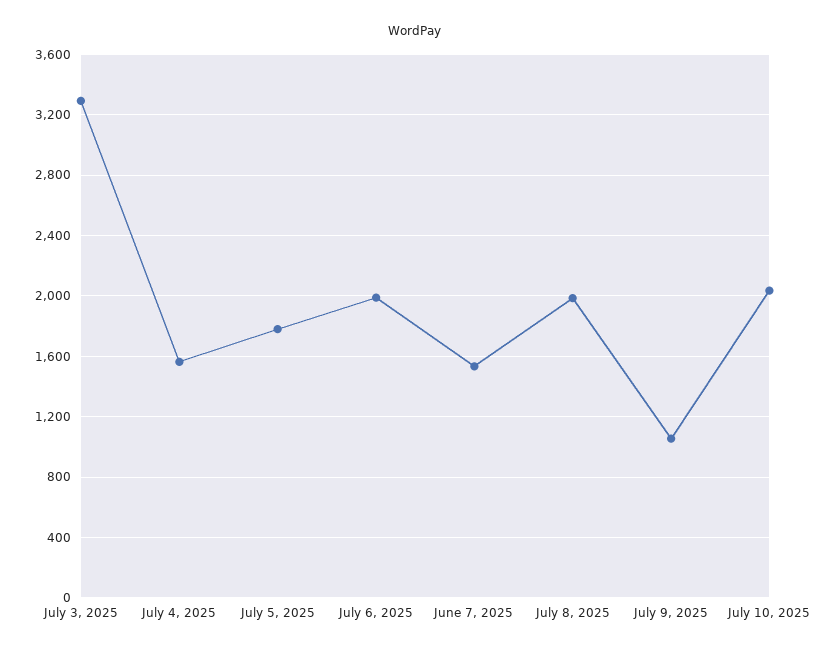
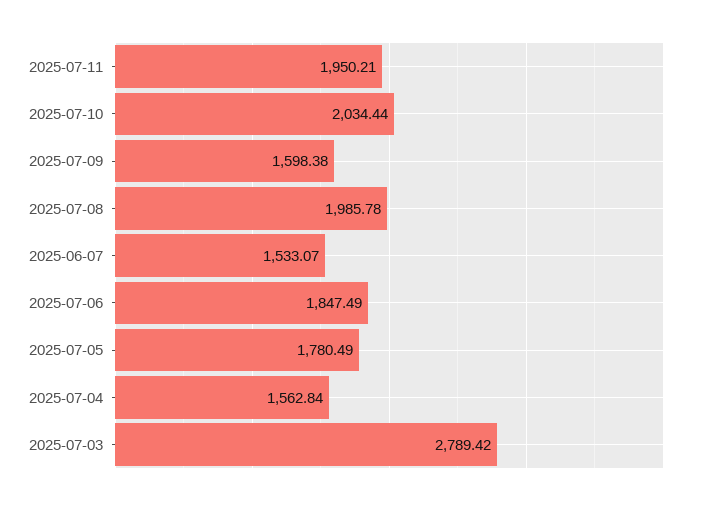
July 3, 2025: 3300 -> 2789.42
July 6, 2025: 2000 -> 1847.49
July 9, 2025: 1050 -> 1598.38
2025-07-11: none -> 1950.21

